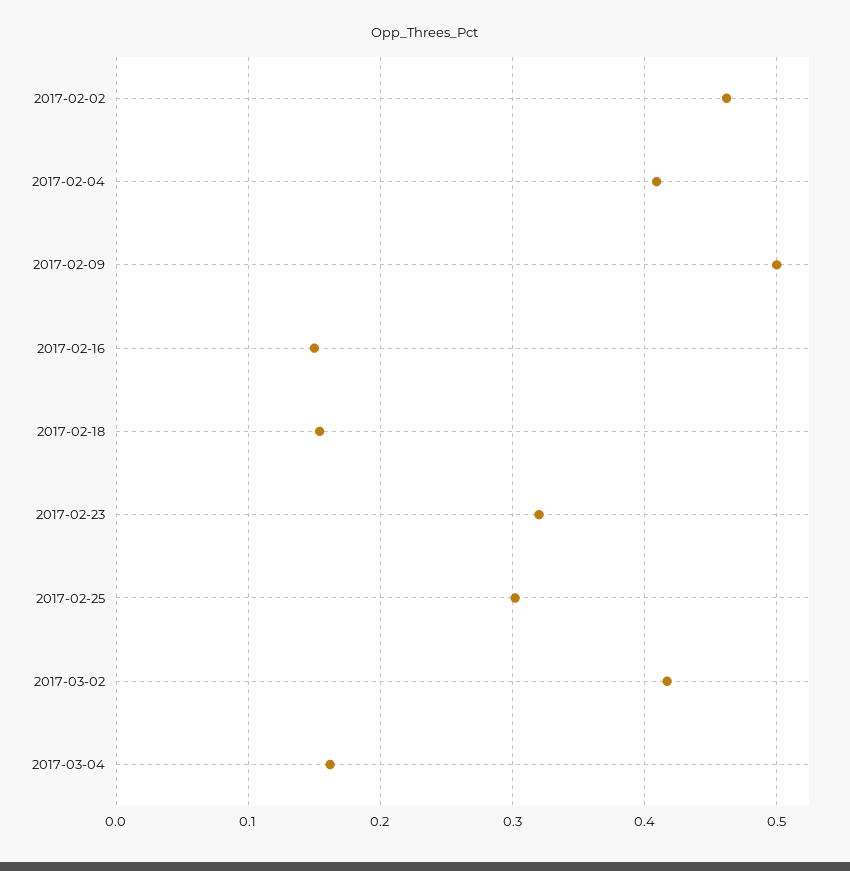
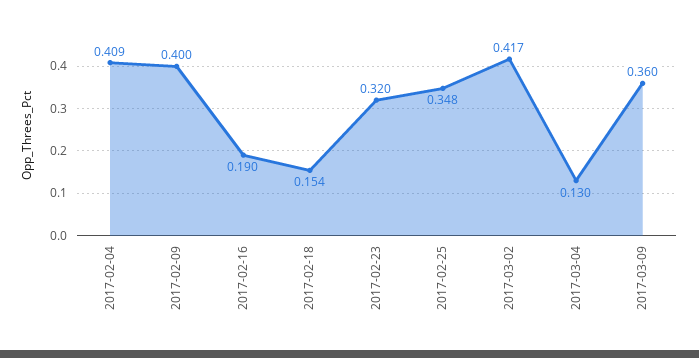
2017-02-02: 0.46 -> none
2017-02-09: 0.5 -> 0.4
2017-02-16: 0.15 -> 0.19
2017-02-25: 0.3 -> 0.348
2017-03-04: 0.16 -> 0.13
2017-03-09: none -> 0.36

